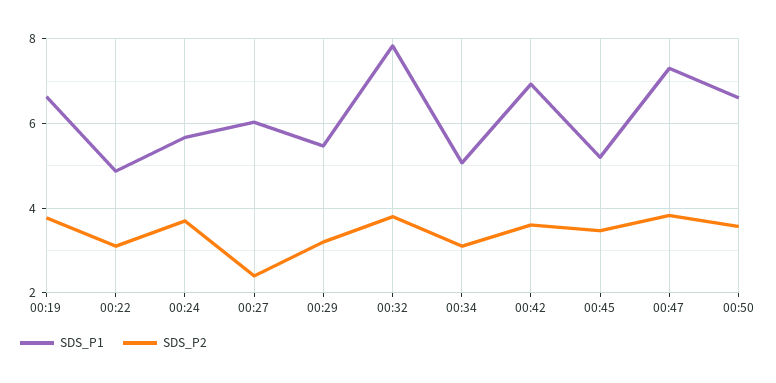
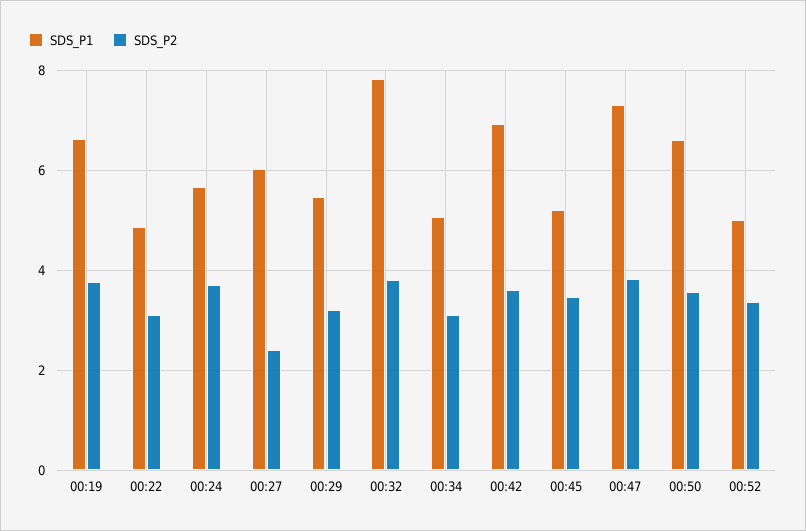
SDS_P1, 00:52: none -> 5
SDS_P2, 00:52: none -> 3.4

